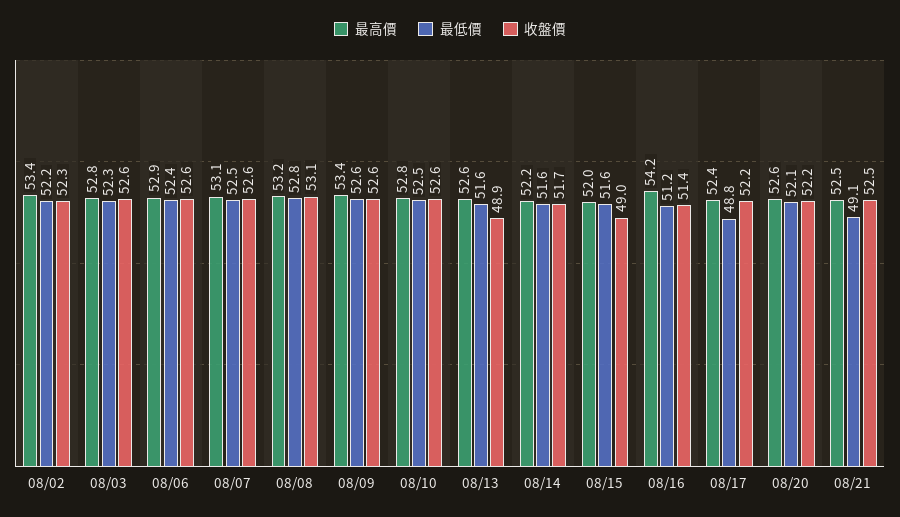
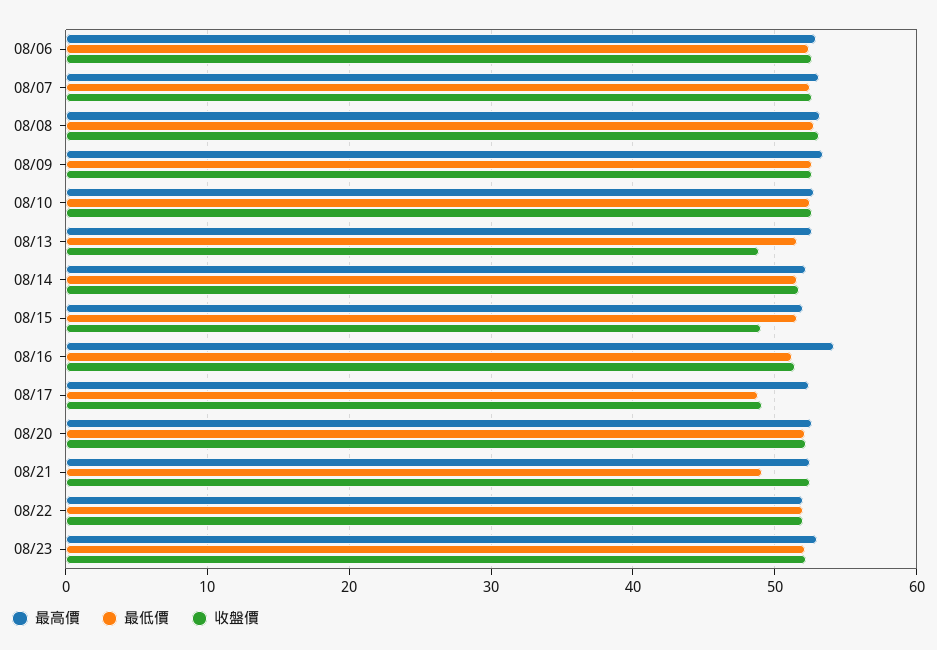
最高價, 08/02: 53.4 -> none
最低價, 08/02: 52.2 -> none
收盤價, 08/02: 52.3 -> none
最高價, 08/03: 52.8 -> none
最低價, 08/03: 52.3 -> none
收盤價, 08/03: 52.6 -> none
收盤價, 08/17: 52.2 -> 49
最高價, 08/22: none -> 52
最低價, 08/22: none -> 52
收盤價, 08/22: none -> 52
最高價, 08/23: none -> 53
最低價, 08/23: none -> 52
收盤價, 08/23: none -> 52

